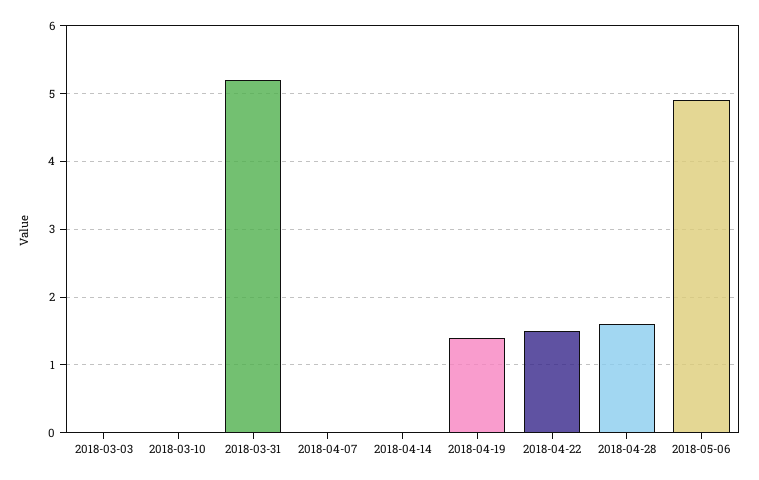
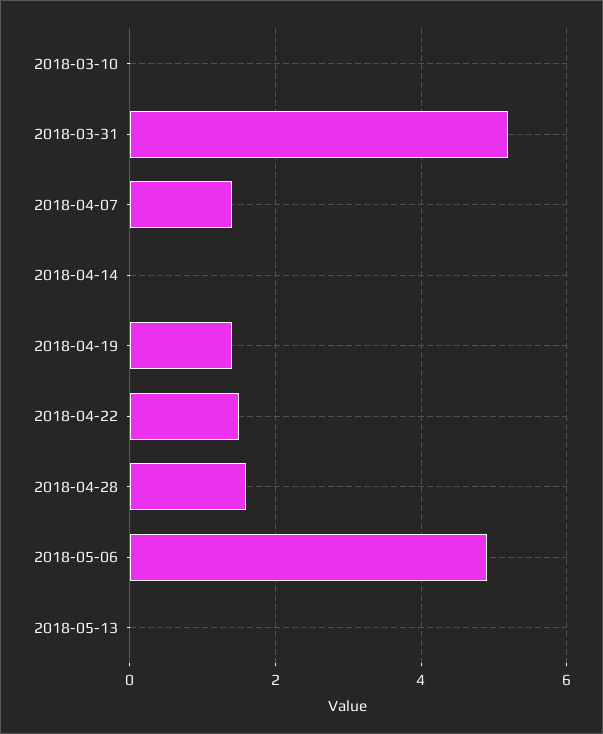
2018-03-03: 0 -> none
2018-04-07: 0 -> 1.5
2018-05-13: none -> 0

